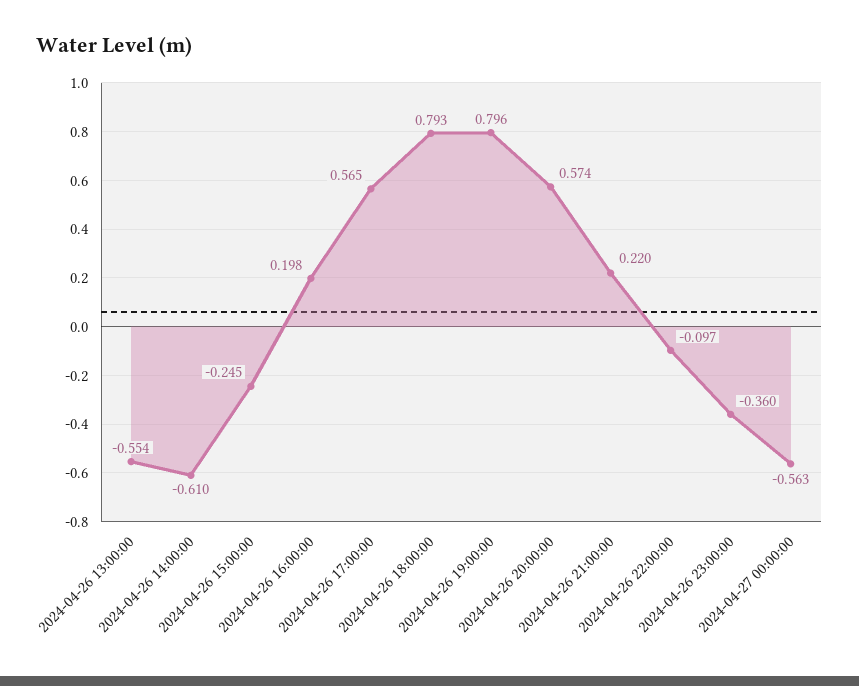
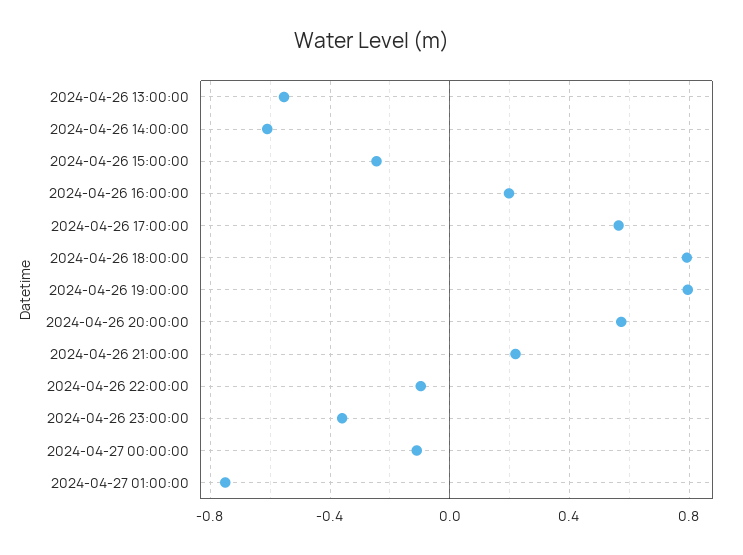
2024-04-27 00:00:00: -0.563 -> -0.1
2024-04-27 01:00:00: none -> -0.75

